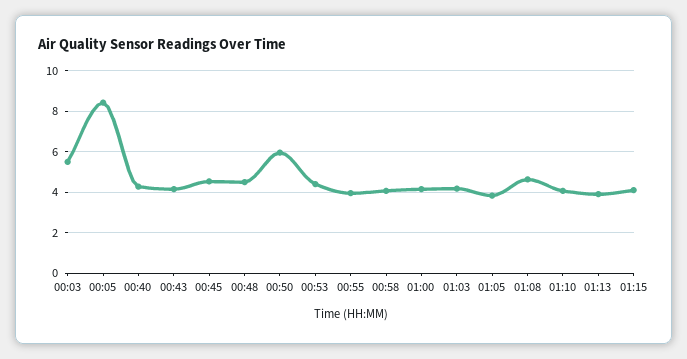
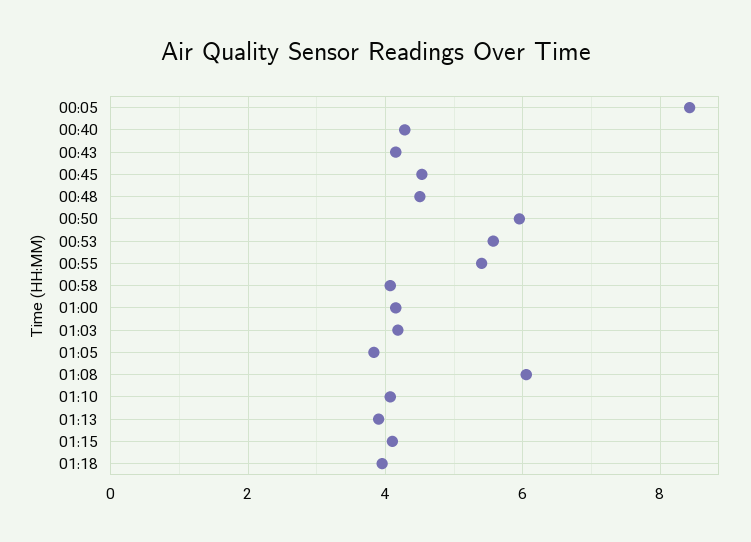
00:03: 5.5 -> none
00:53: 4.5 -> 5.6
00:55: 4 -> 5.4
01:08: 4.5 -> 6
01:18: none -> 4

